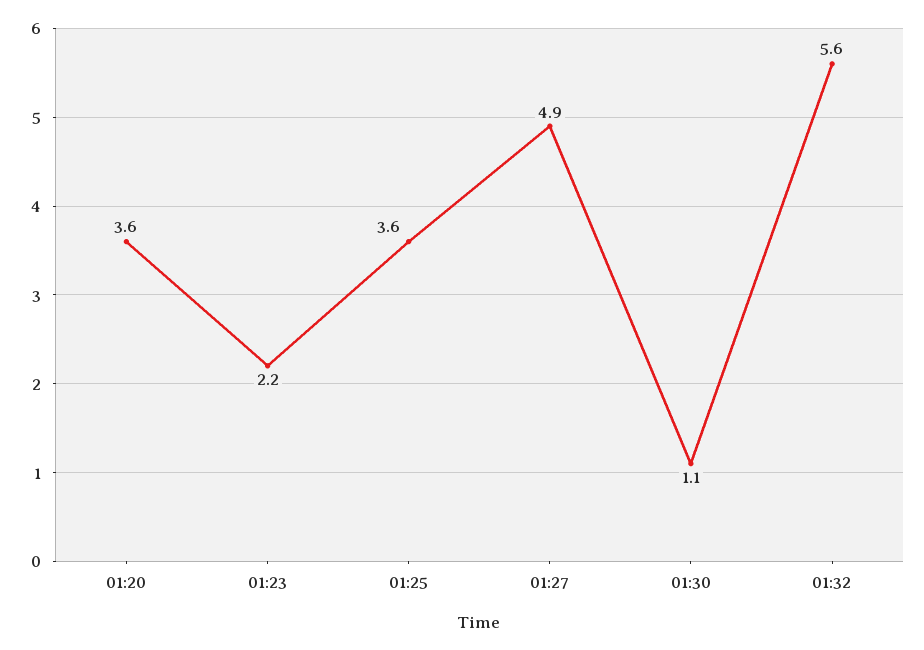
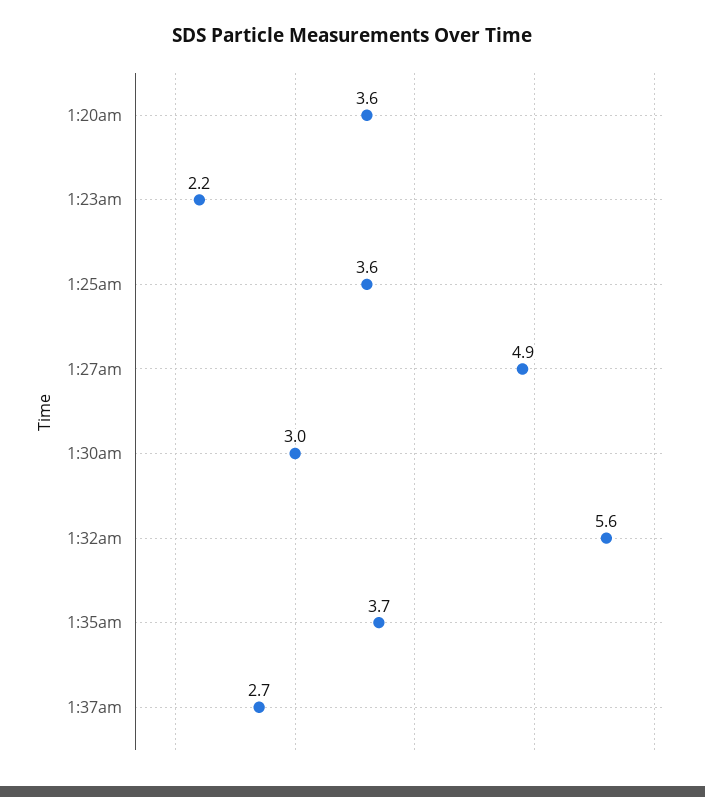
01:30: 1.1 -> 3
1:35am: none -> 3.7
1:37am: none -> 2.7

